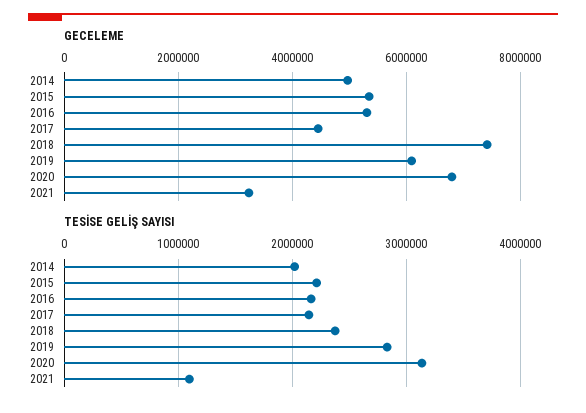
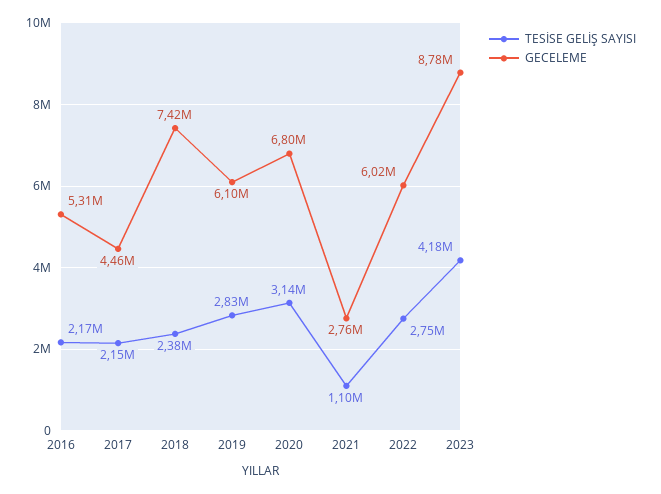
GECELEME, 2014: 5000000 -> none
GECELEME, 2015: 5400000 -> none
GECELEME, 2021: 3200000 -> 2760000
TESİSE GELİŞ SAYISI, 2014: 2000000 -> none
TESİSE GELİŞ SAYISI, 2015: 2200000 -> none
TESİSE GELİŞ SAYISI, 2022: none -> 2750000
GECELEME, 2022: none -> 6020000
TESİSE GELİŞ SAYISI, 2023: none -> 4180000
GECELEME, 2023: none -> 8780000

